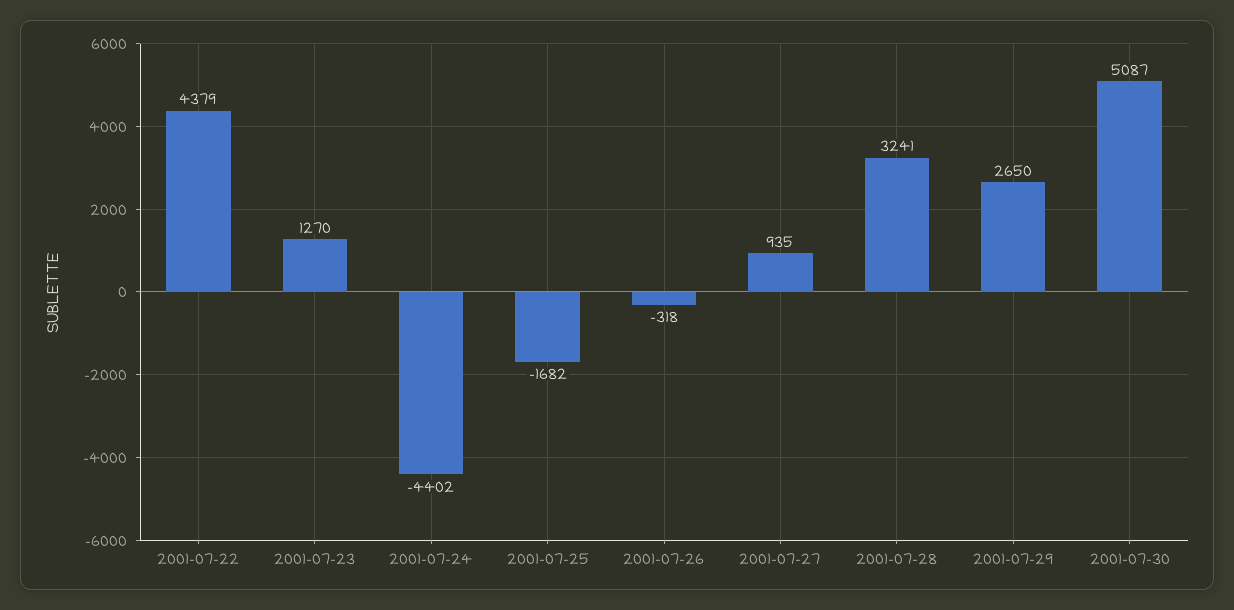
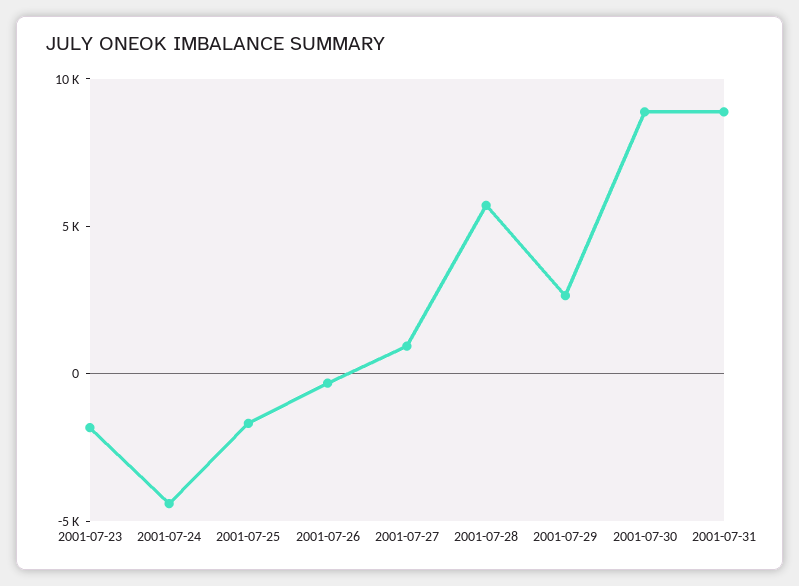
2001-07-22: 4379 -> none
2001-07-23: 1270 -> -2000
2001-07-28: 3241 -> 6000
2001-07-30: 5087 -> 9000
2001-07-31: none -> 9000

